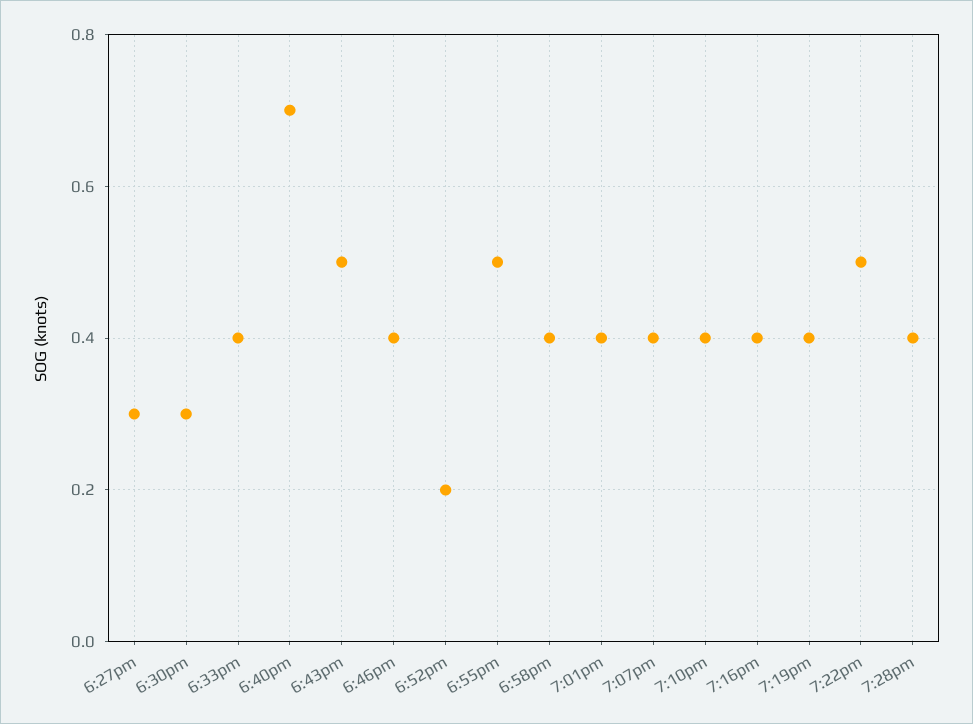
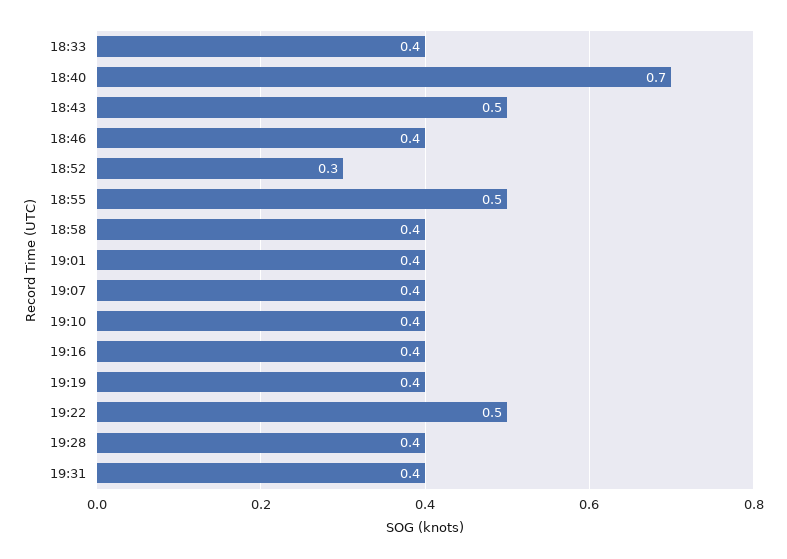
6:27pm: 0.3 -> none
6:30pm: 0.3 -> none
6:52pm: 0.2 -> 0.3
19:31: none -> 0.4

